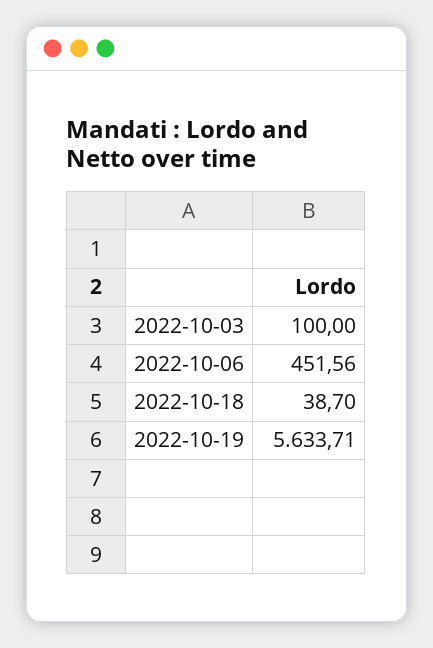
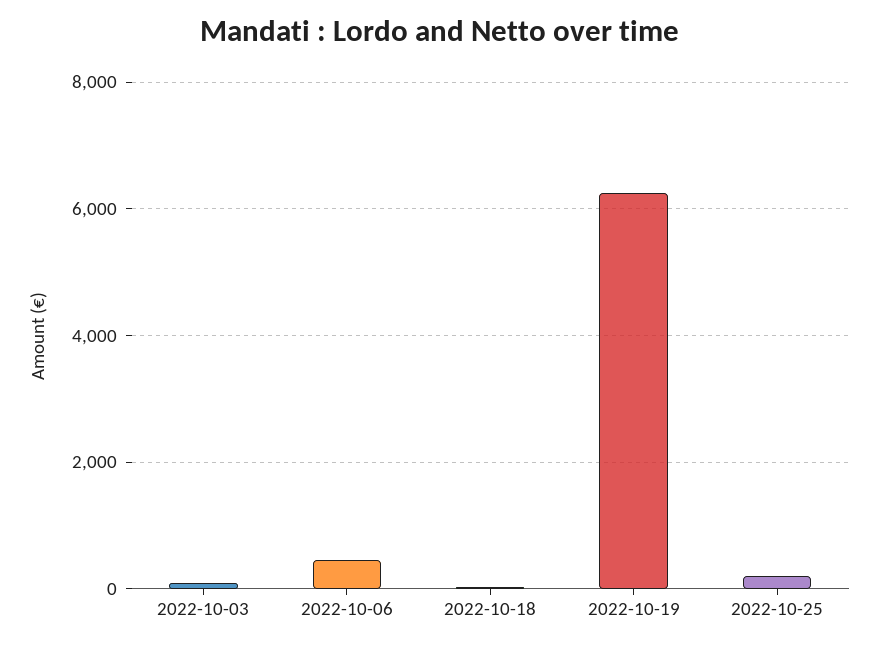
2022-10-19: 5633.71 -> 6200
2022-10-25: none -> 200

